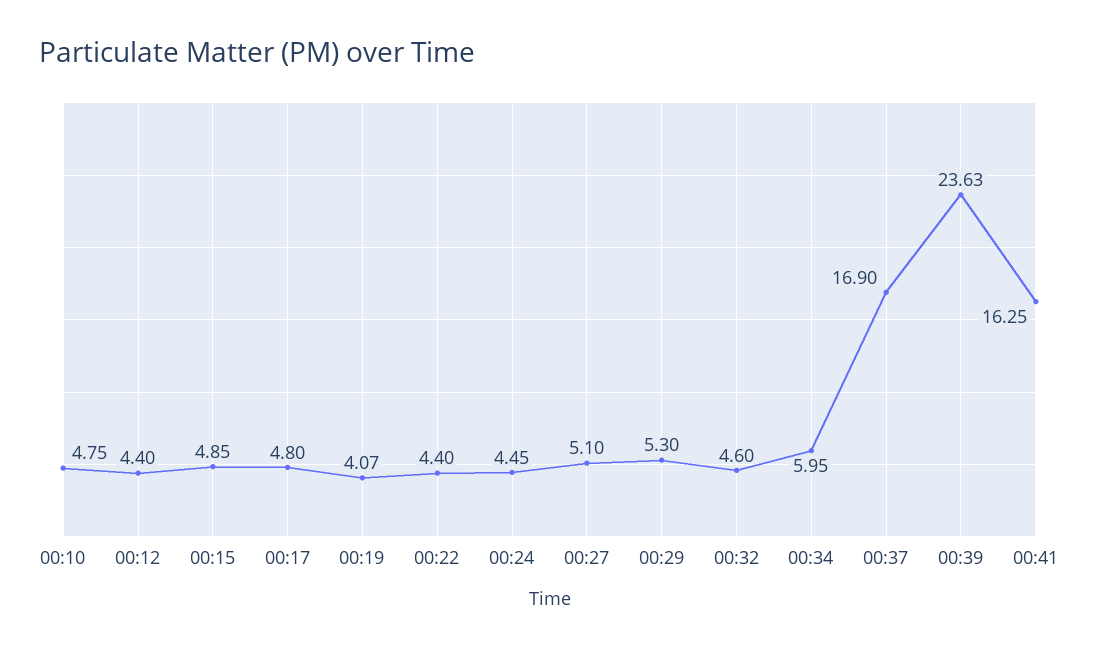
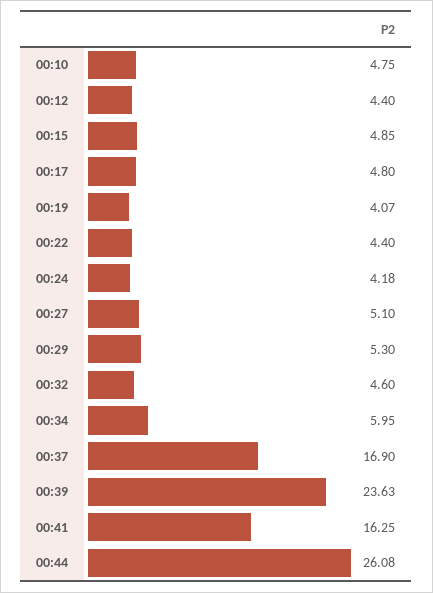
00:24: 4.45 -> 4.18
00:44: none -> 26.08

